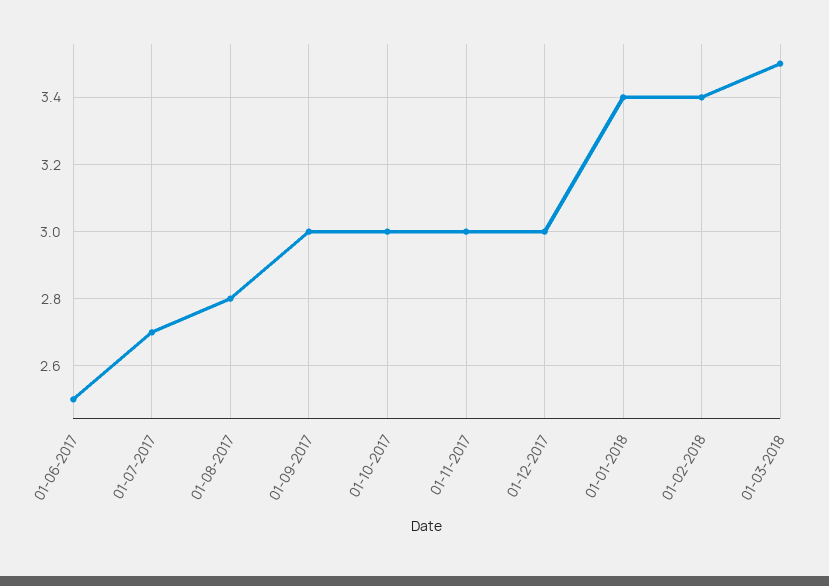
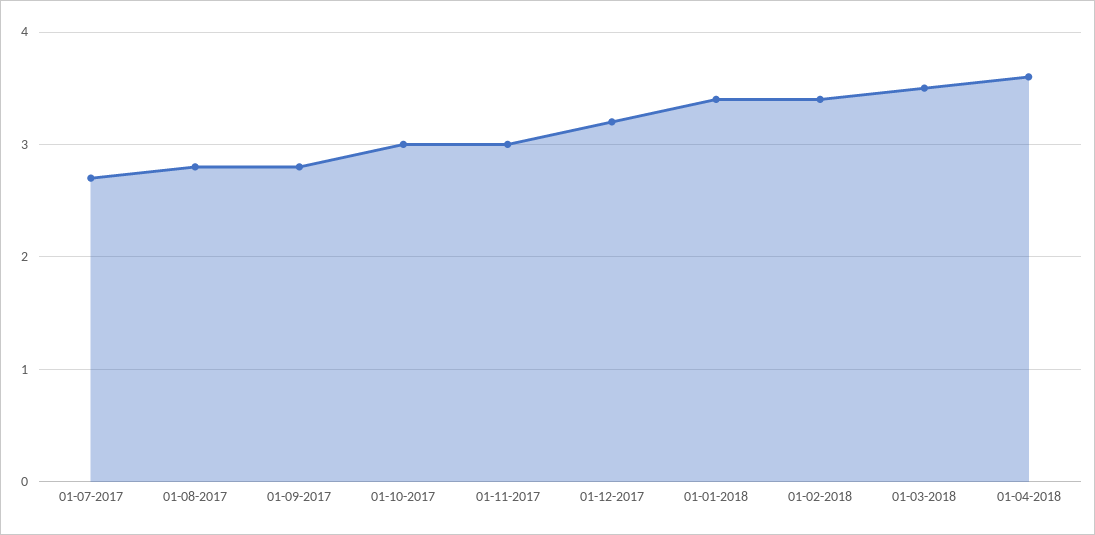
01-06-2017: 2.5 -> none
01-09-2017: 3 -> 2.8
01-12-2017: 3 -> 3.2
01-04-2018: none -> 3.6

